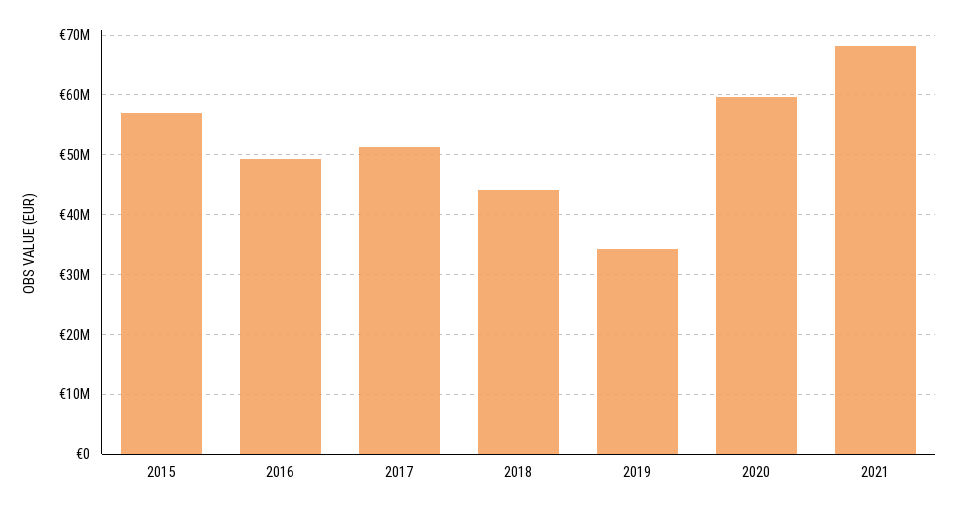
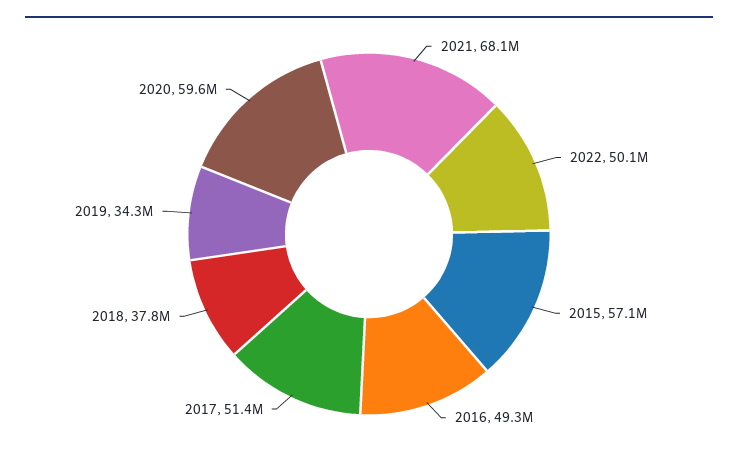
2018: 44000000 -> 37800000
2022: none -> 50100000

